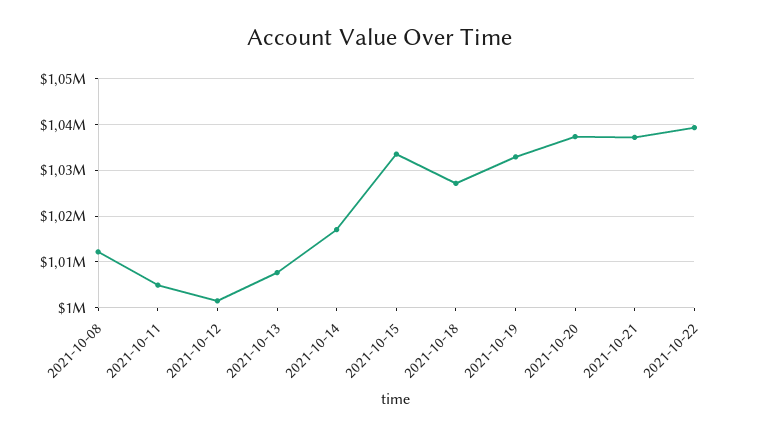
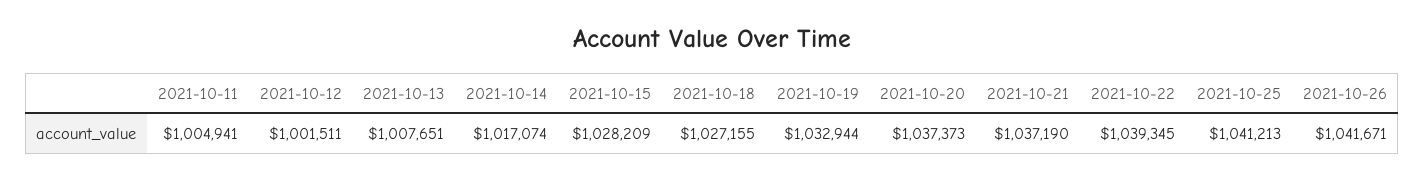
2021-10-08: 1012000 -> none
2021-10-15: 1034000 -> 1028209
2021-10-25: none -> 1041213
2021-10-26: none -> 1041671

